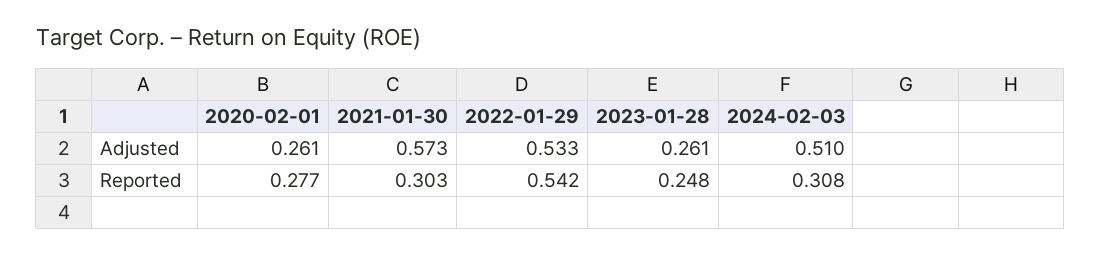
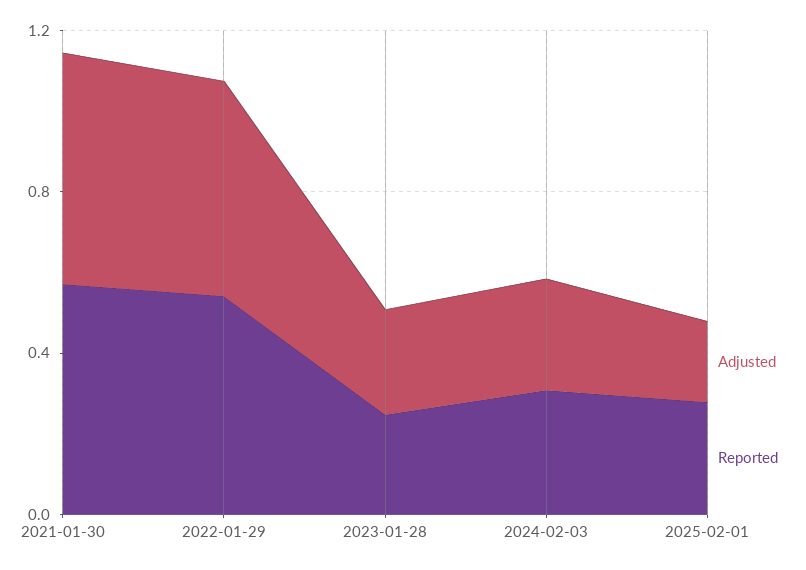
Adjusted, 2020-02-01: 0.261 -> none
Adjusted, 2024-02-03: 0.51 -> 0.3
Reported, 2020-02-01: 0.277 -> none
Reported, 2021-01-30: 0.303 -> 0.6
Adjusted, 2025-02-01: none -> 0.2
Reported, 2025-02-01: none -> 0.3

